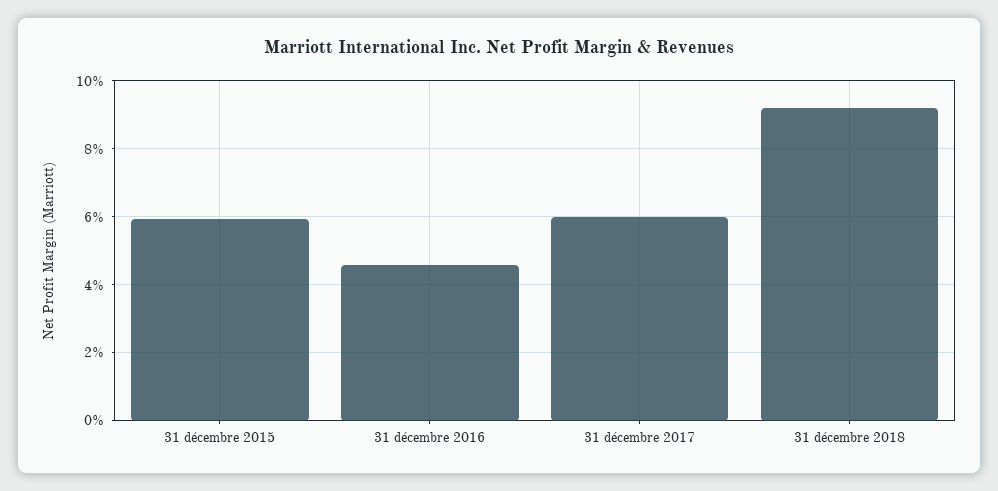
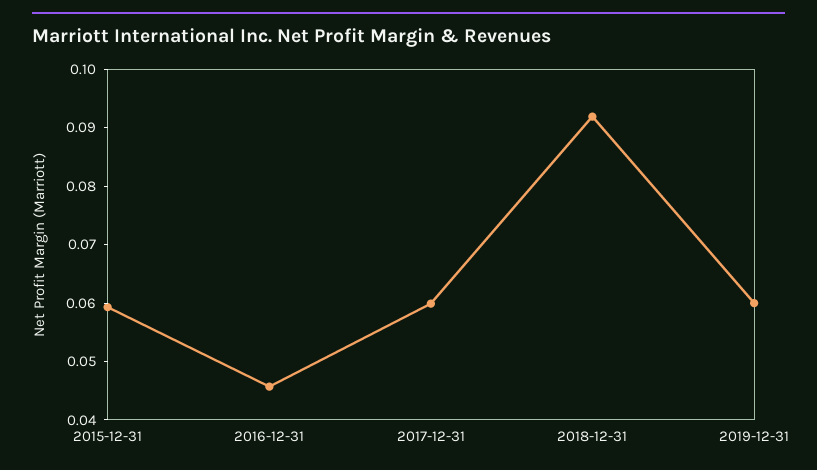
2019-12-31: none -> 0.06

